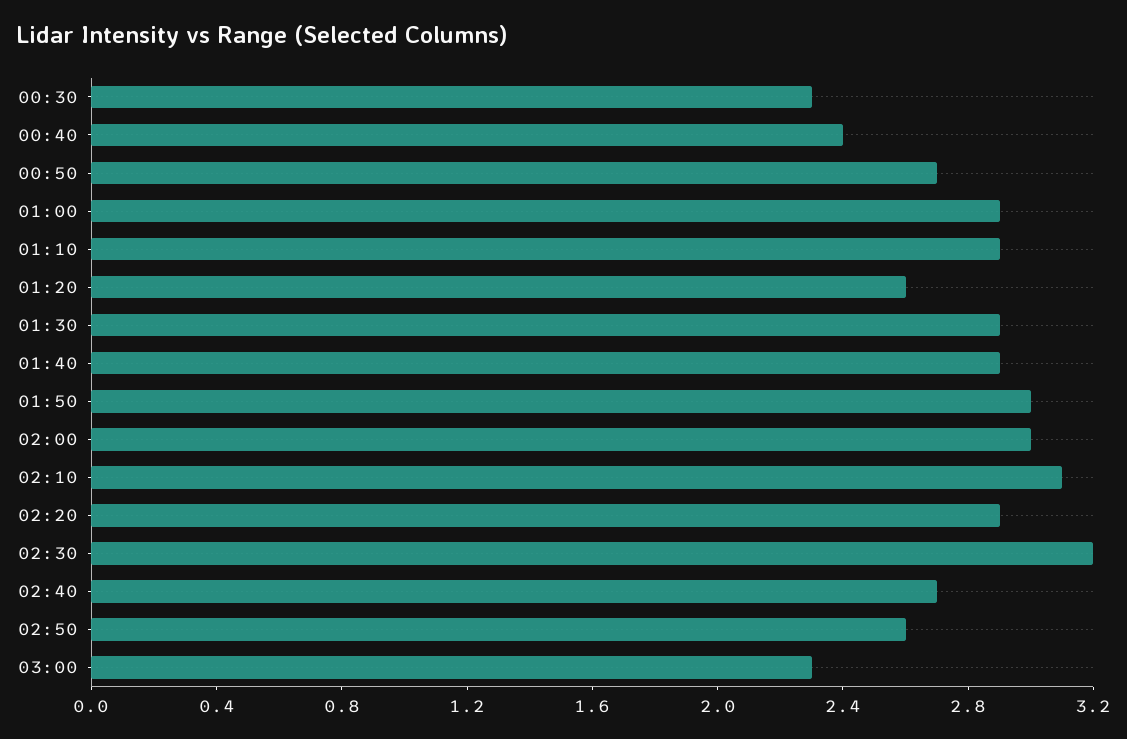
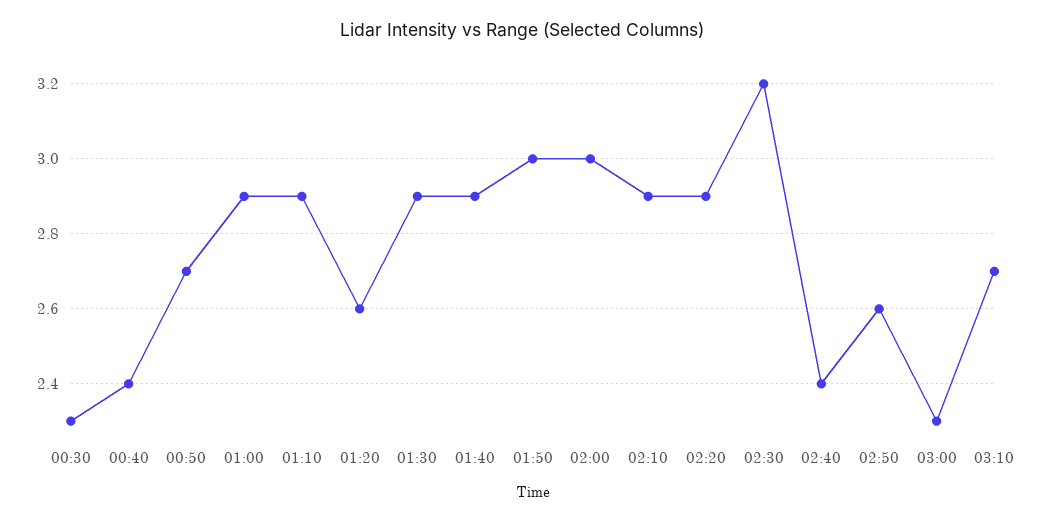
02:10: 3.1 -> 2.9
02:40: 2.7 -> 2.4
03:10: none -> 2.7

